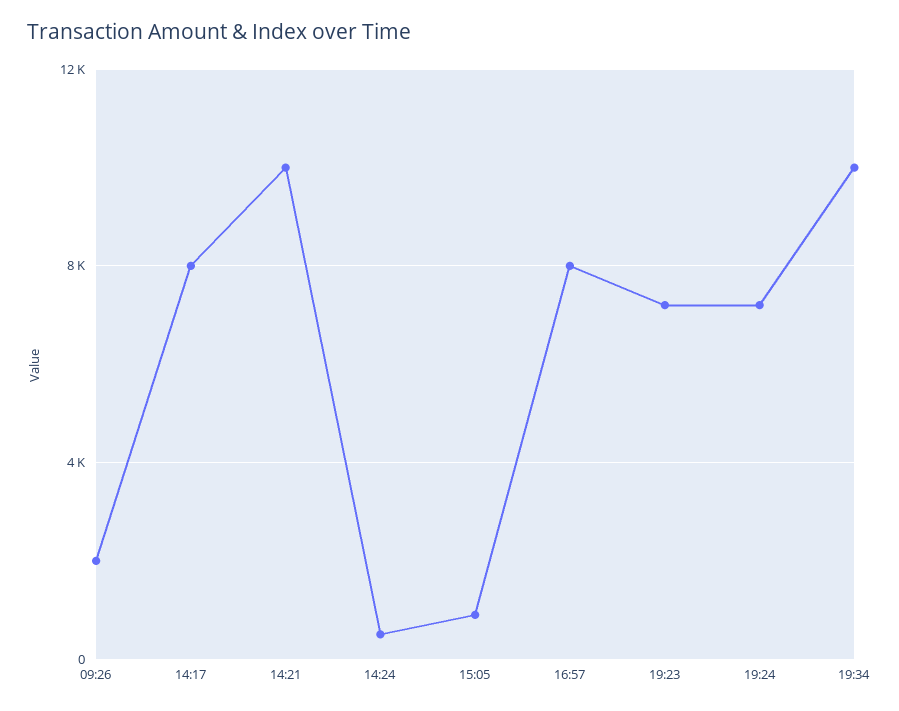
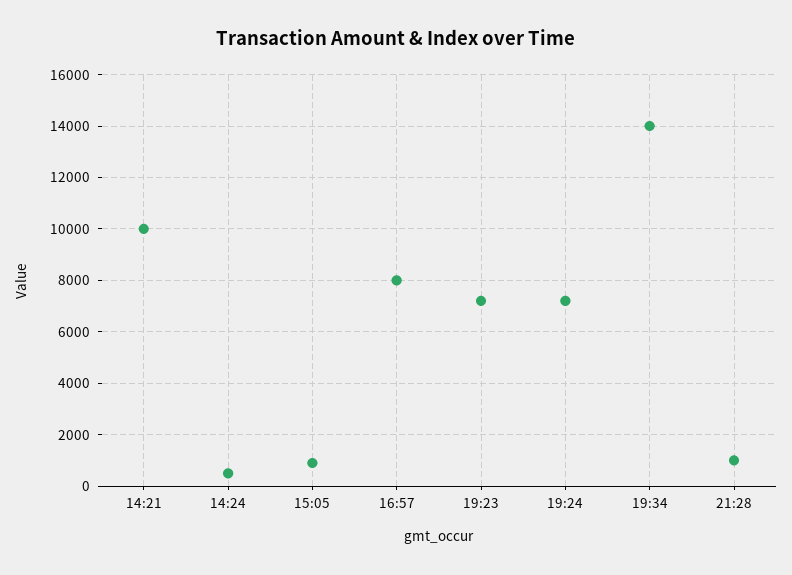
09:26: 2000 -> none
14:17: 8000 -> none
19:34: 10000 -> 14000
21:28: none -> 1000

